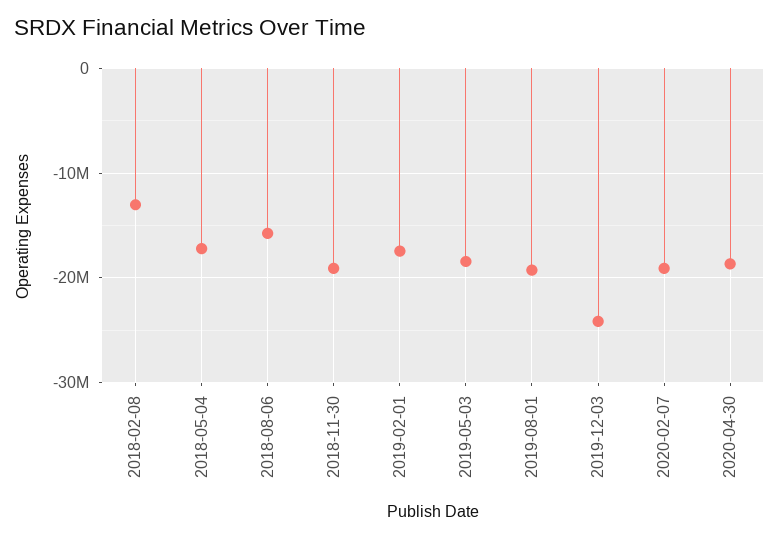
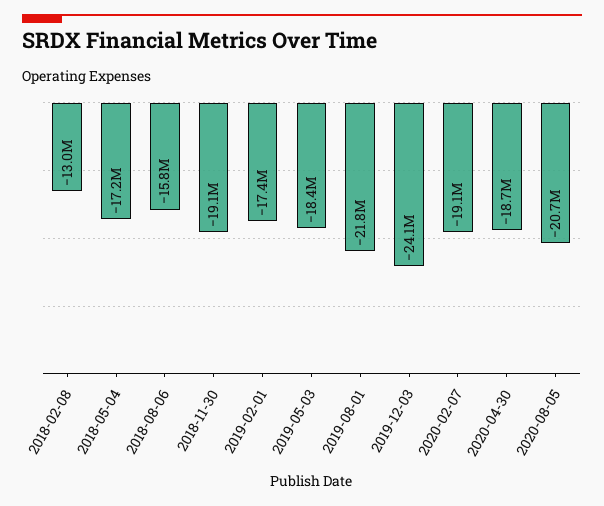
2019-08-01: -19000000 -> -21800000
2020-08-05: none -> -20700000

